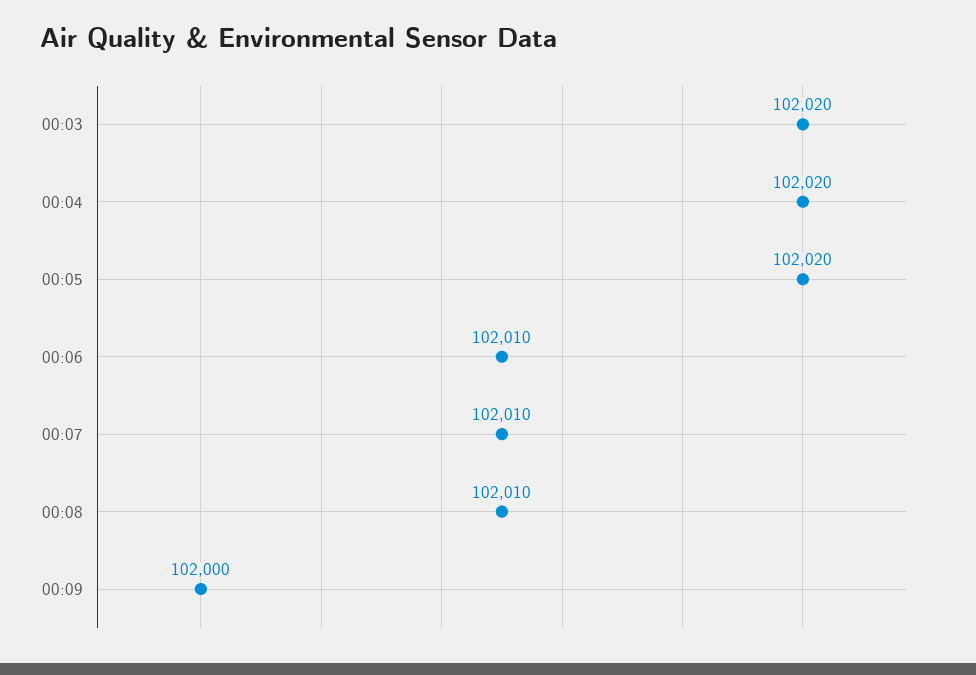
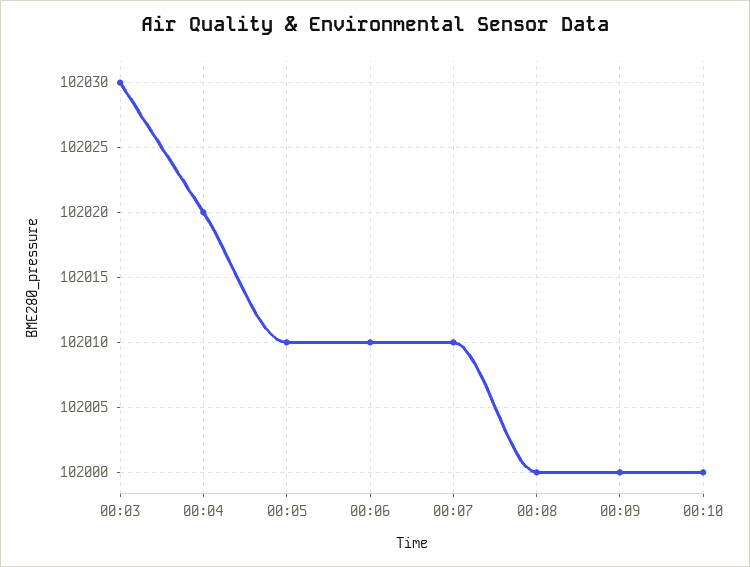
00:03: 102020 -> 102030
00:05: 102020 -> 102010
00:08: 102010 -> 102000
00:10: none -> 102000

